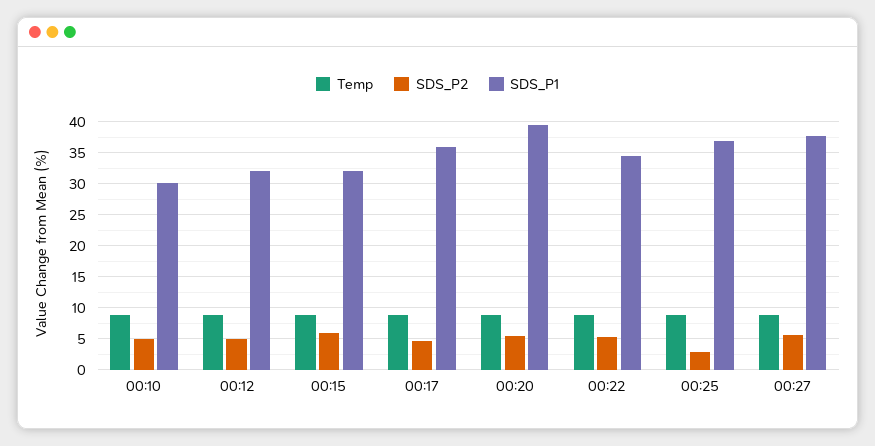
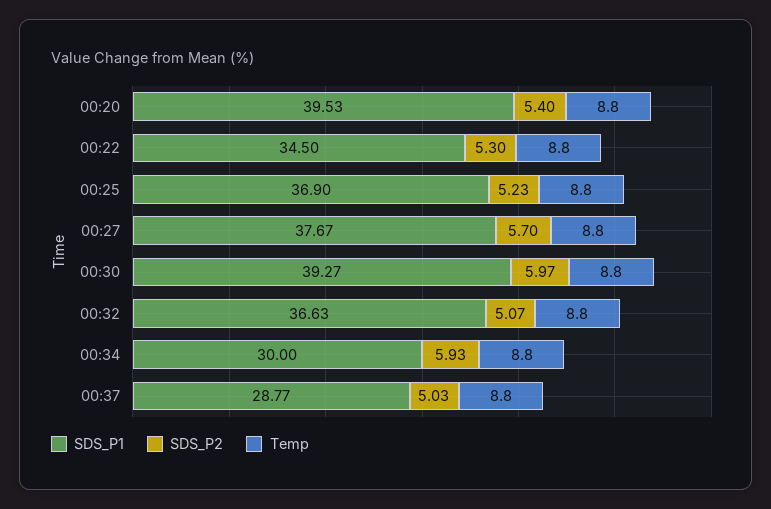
Temp, 00:10: 9 -> none
SDS_P2, 00:10: 5 -> none
SDS_P1, 00:10: 30 -> none
Temp, 00:12: 9 -> none
SDS_P2, 00:12: 5 -> none
SDS_P1, 00:12: 32 -> none
Temp, 00:15: 9 -> none
SDS_P2, 00:15: 6 -> none
SDS_P1, 00:15: 32 -> none
Temp, 00:17: 9 -> none
SDS_P2, 00:17: 5 -> none
SDS_P1, 00:17: 36 -> none
SDS_P2, 00:25: 3 -> 5.23
SDS_P1, 00:30: none -> 39.27
SDS_P2, 00:30: none -> 5.97
Temp, 00:30: none -> 8.8
SDS_P1, 00:32: none -> 36.63
SDS_P2, 00:32: none -> 5.07
Temp, 00:32: none -> 8.8
SDS_P1, 00:34: none -> 30
SDS_P2, 00:34: none -> 5.93
Temp, 00:34: none -> 8.8
SDS_P1, 00:37: none -> 28.77
SDS_P2, 00:37: none -> 5.03
Temp, 00:37: none -> 8.8

